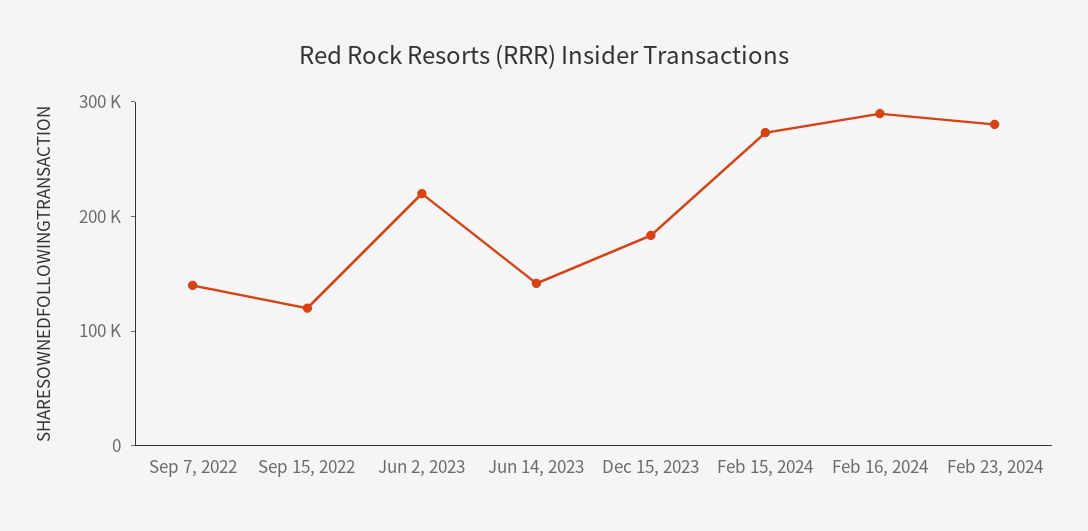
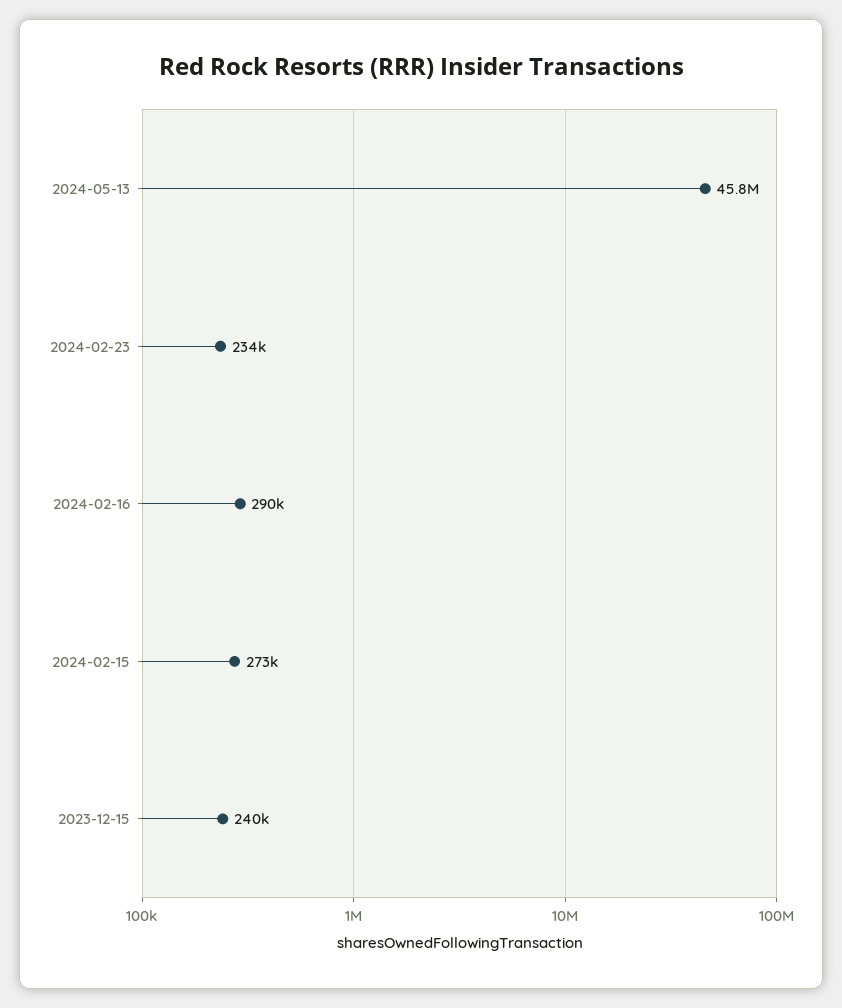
Sep 7, 2022: 140000 -> none
Sep 15, 2022: 120000 -> none
Jun 2, 2023: 220000 -> none
Jun 14, 2023: 140000 -> none
Dec 15, 2023: 180000 -> 240000
Feb 23, 2024: 280000 -> 234000
2024-05-13: none -> 45800000

